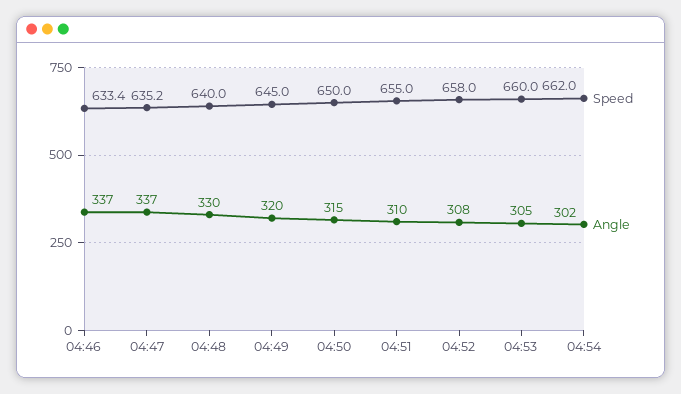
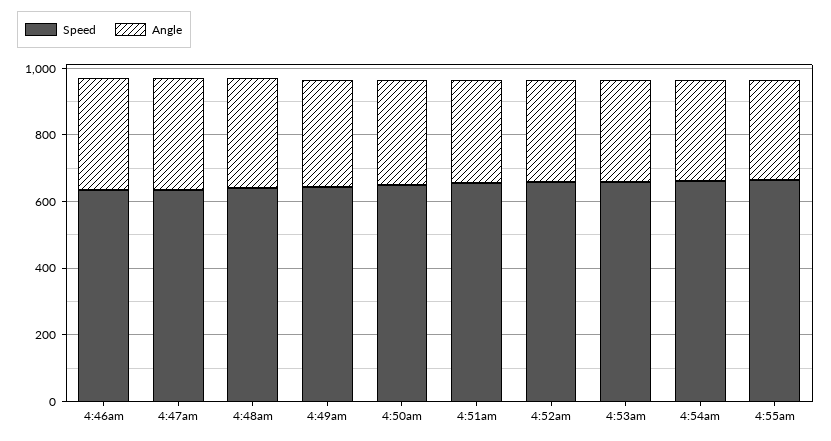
Speed, 4:55am: none -> 650
Angle, 4:55am: none -> 300

